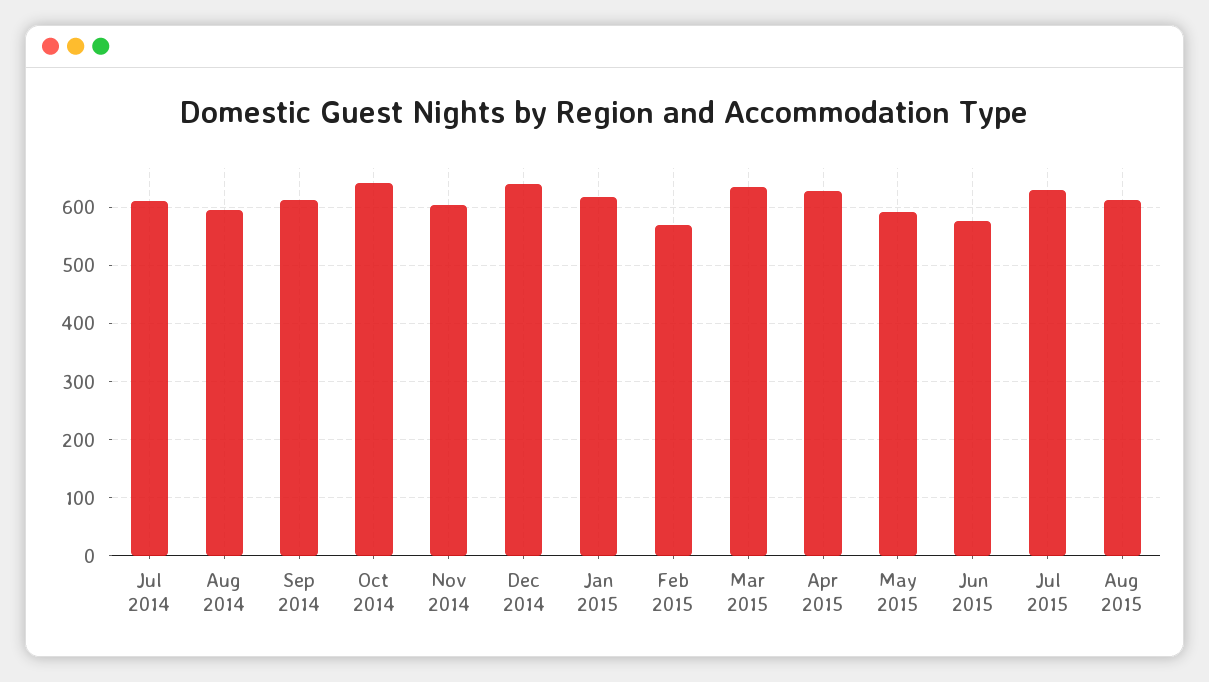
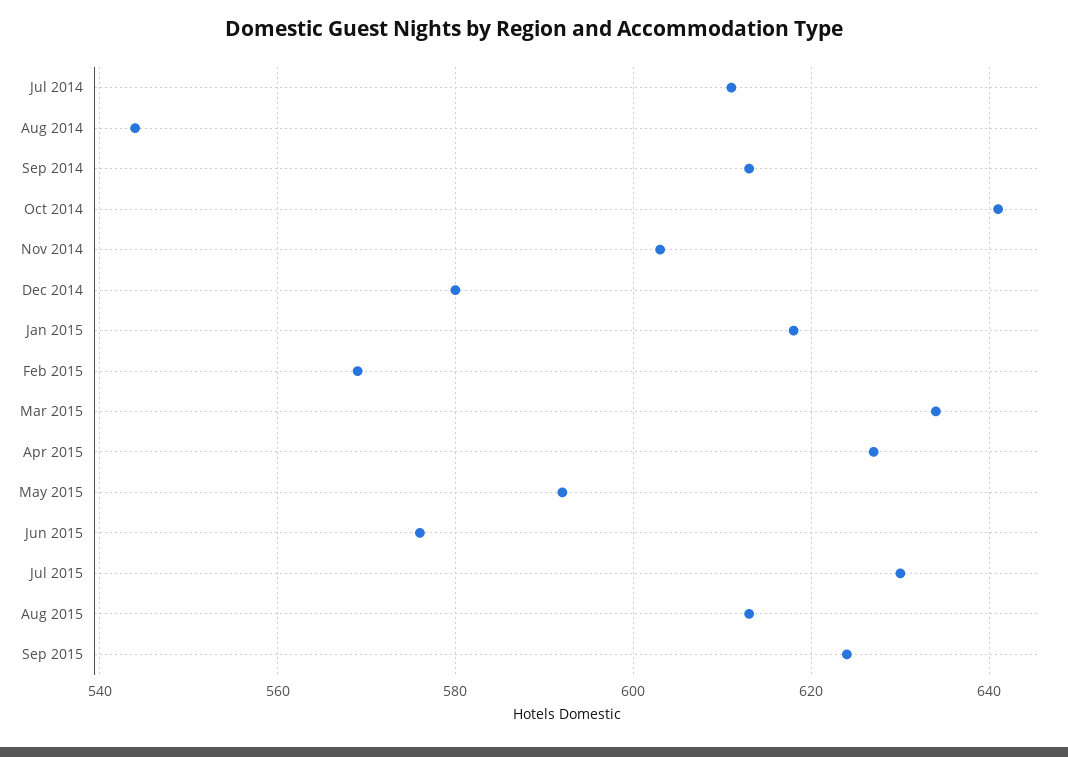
Aug 2014: 600 -> 545
Dec 2014: 640 -> 580
Sep 2015: none -> 625

